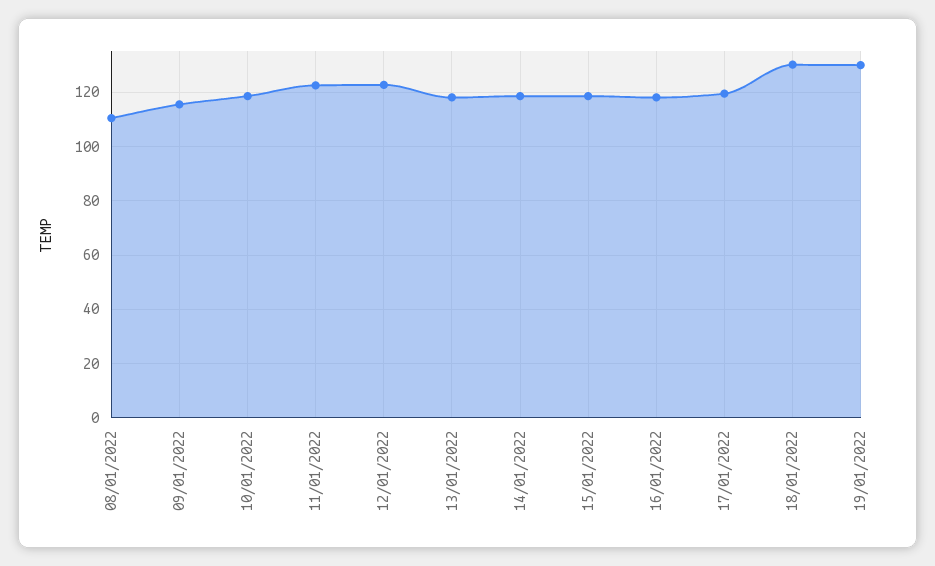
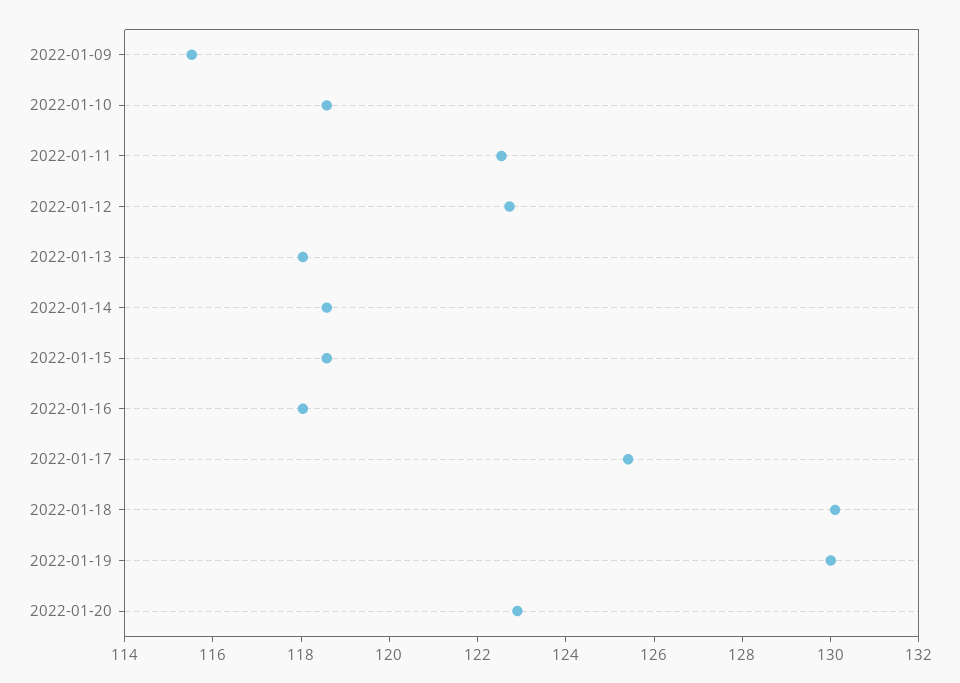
08/01/2022: 110 -> none
17/01/2022: 120 -> 125.5
2022-01-20: none -> 123

